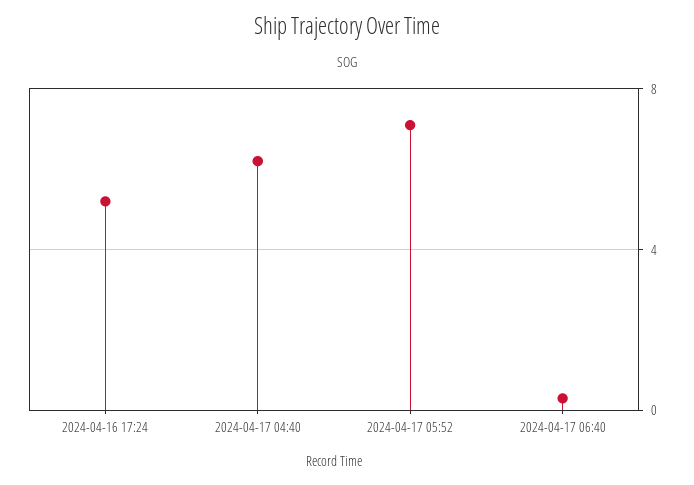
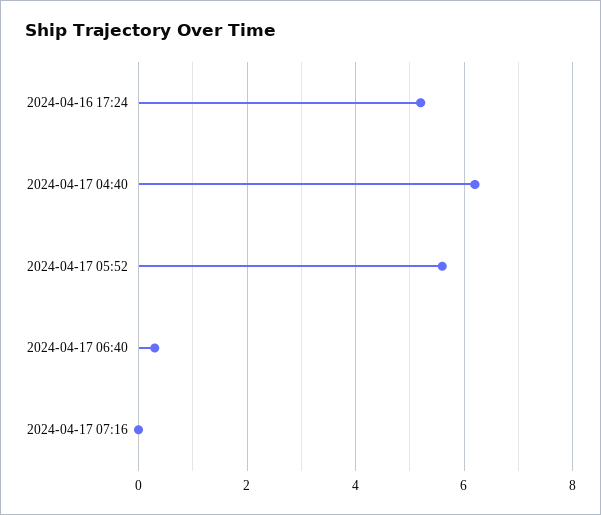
2024-04-17 05:52: 7 -> 5.5
2024-04-17 07:16: none -> 0

